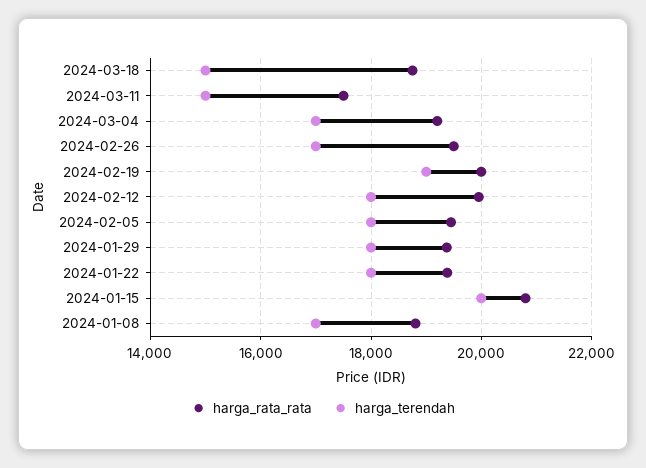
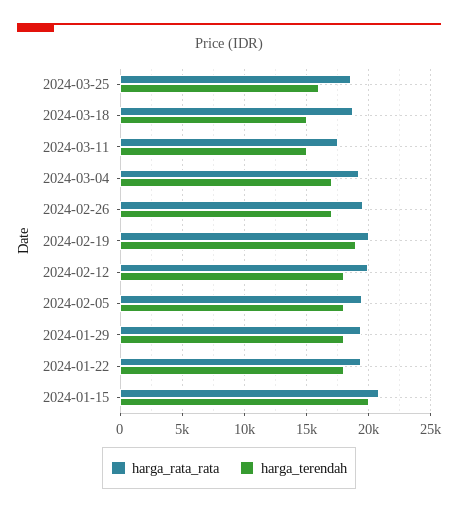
harga_rata_rata, 2024-01-08: 18800 -> none
harga_terendah, 2024-01-08: 17000 -> none
harga_rata_rata, 2024-03-25: none -> 18500
harga_terendah, 2024-03-25: none -> 16000

